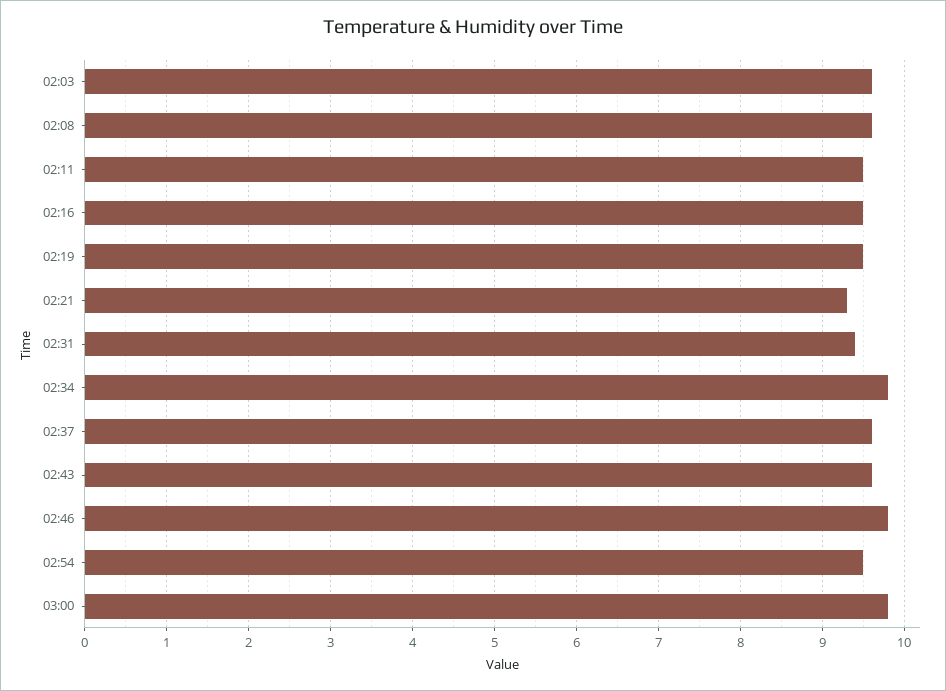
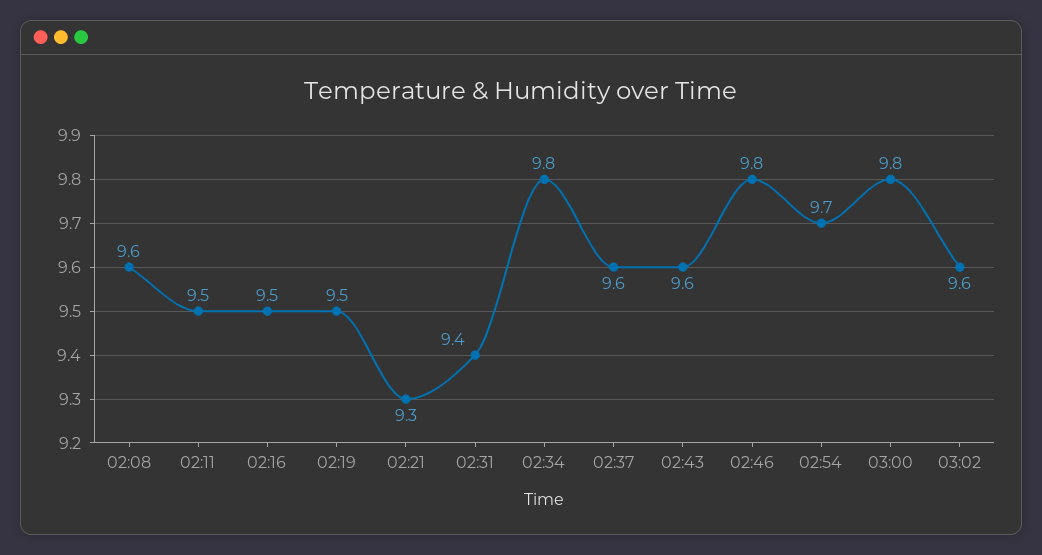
02:03: 9.6 -> none
02:54: 9.5 -> 9.7
03:02: none -> 9.6

